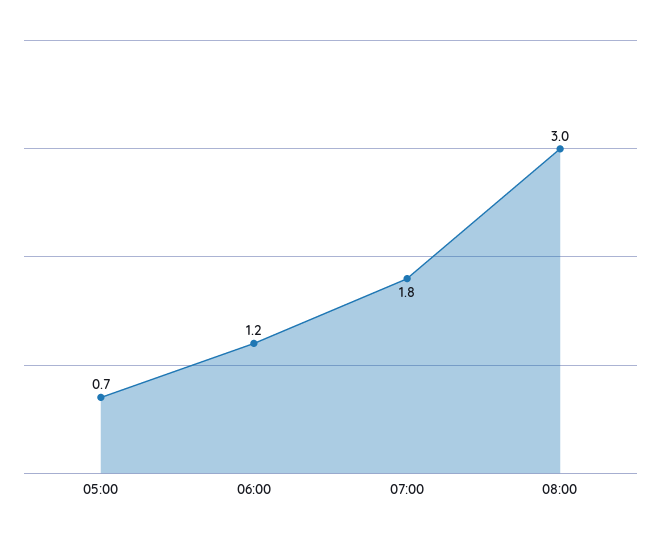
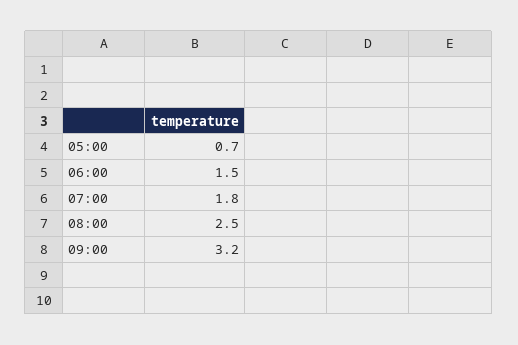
06:00: 1.2 -> 1.5
08:00: 3 -> 2.5
09:00: none -> 3.2

